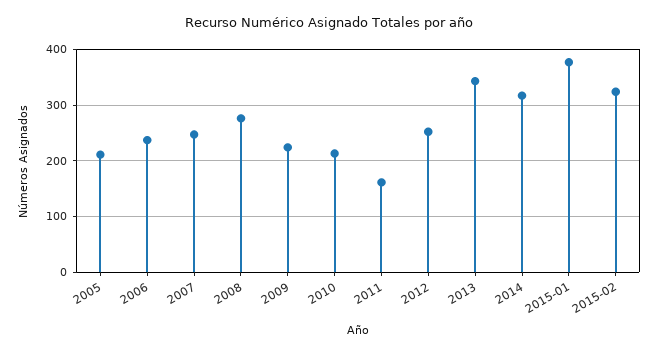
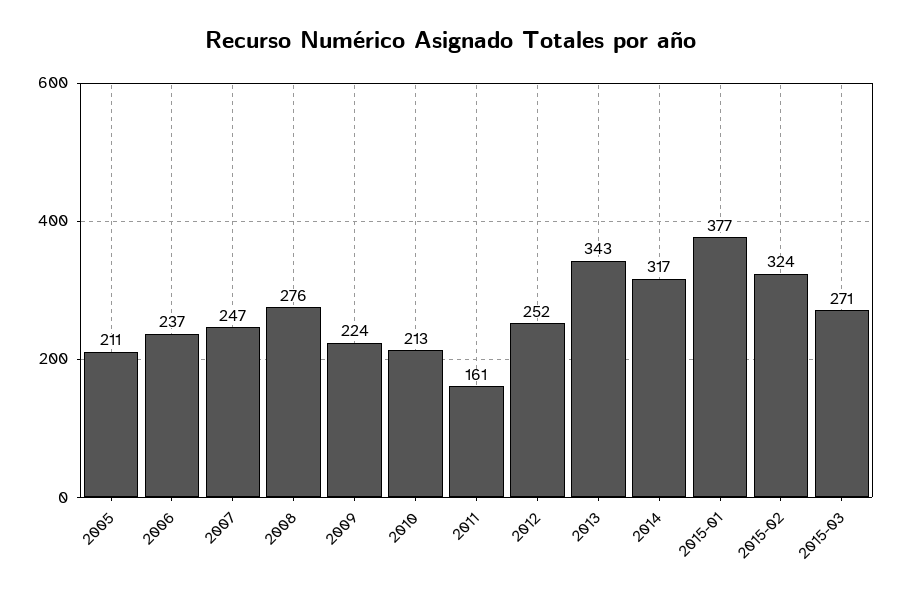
2015-03: none -> 271

